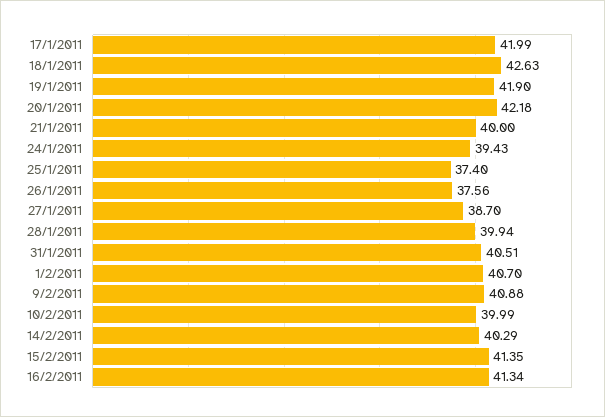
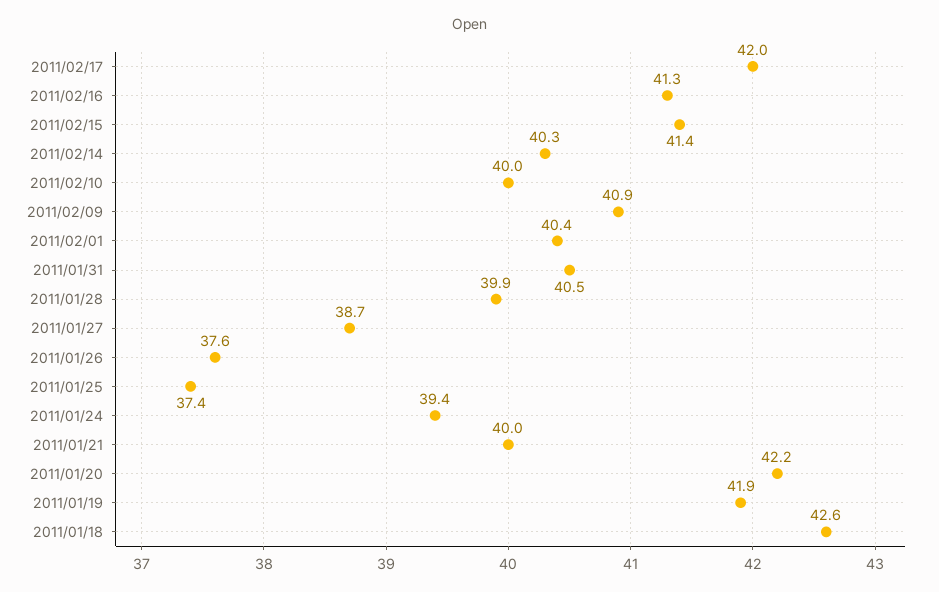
17/1/2011: 41.99 -> none
1/2/2011: 40.7 -> 40.4
2011/02/17: none -> 42

